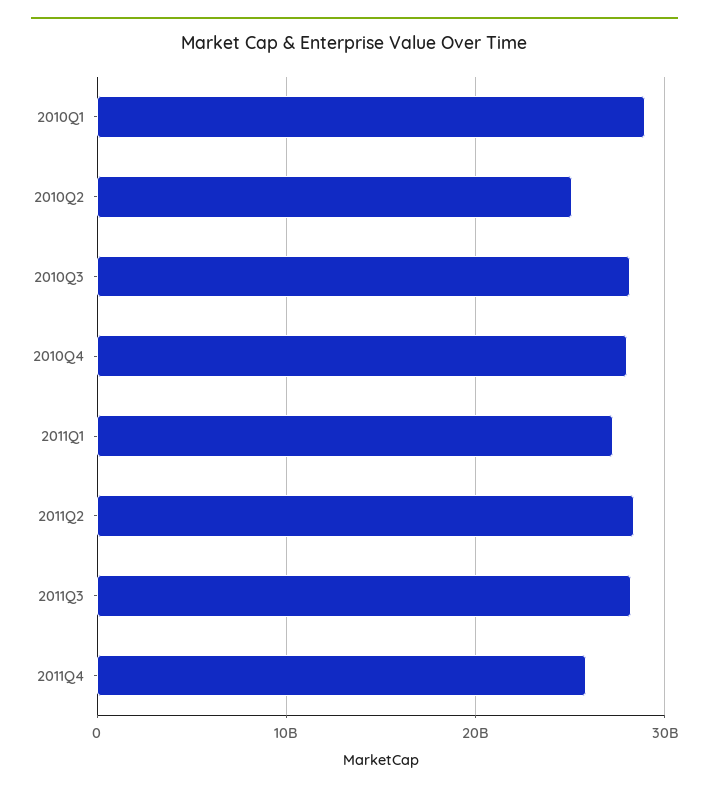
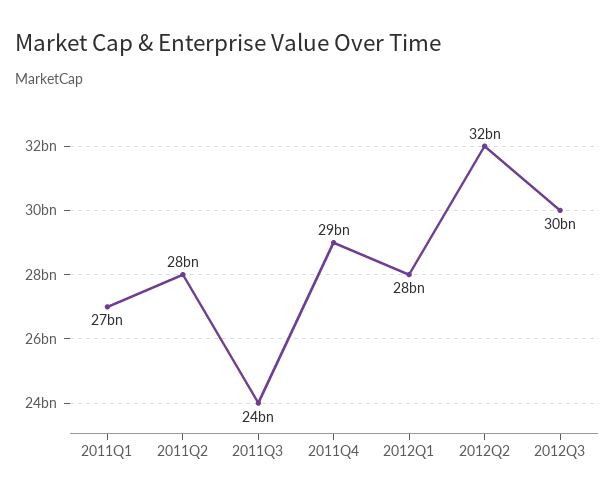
2010Q1: 29000000000 -> none
2010Q2: 25000000000 -> none
2010Q3: 28000000000 -> none
2010Q4: 28000000000 -> none
2011Q3: 28000000000 -> 24000000000
2011Q4: 26000000000 -> 29000000000
2012Q1: none -> 28000000000
2012Q2: none -> 32000000000
2012Q3: none -> 30000000000

